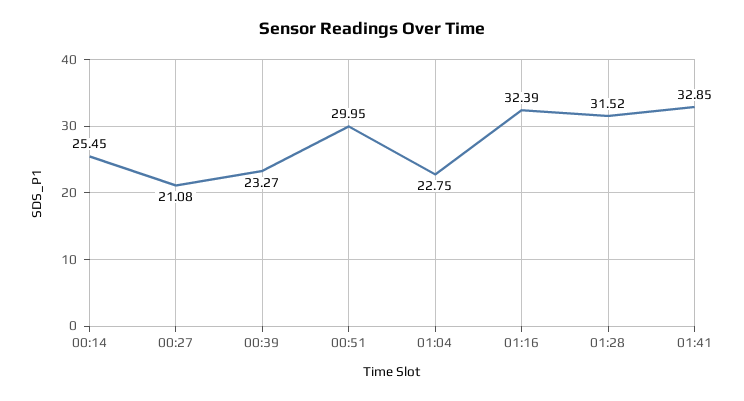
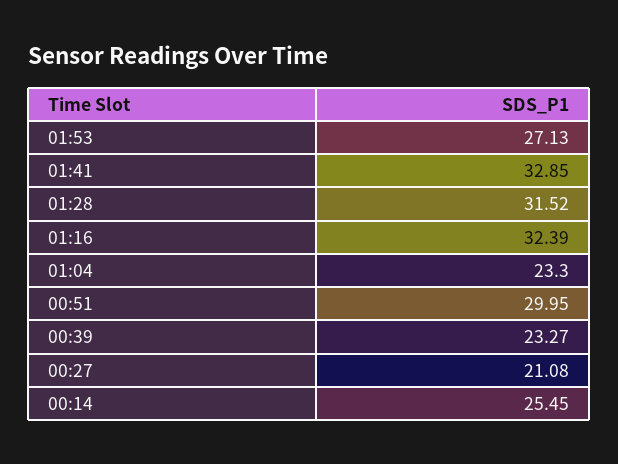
01:04: 22.75 -> 23.3
01:53: none -> 27.13

